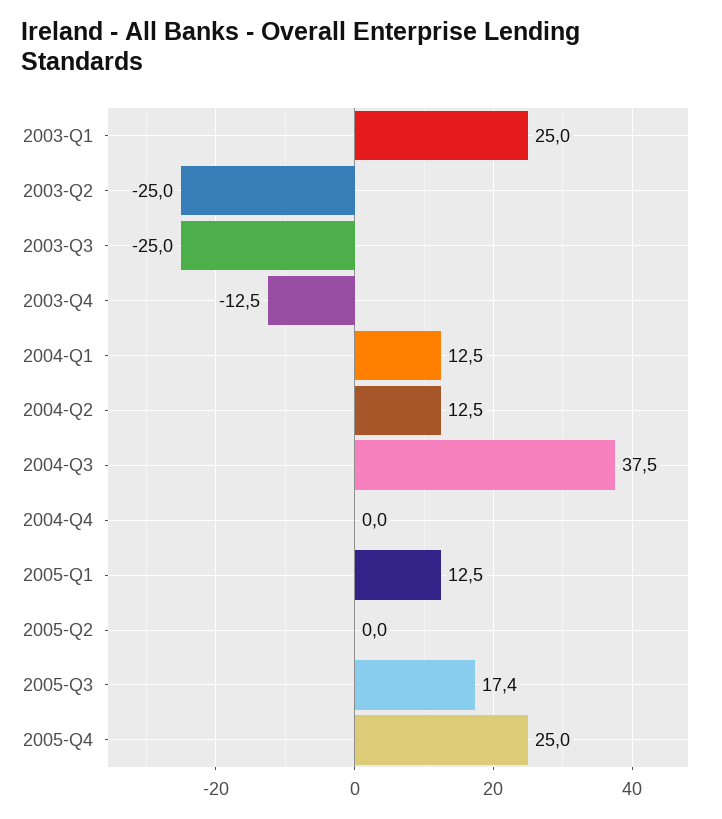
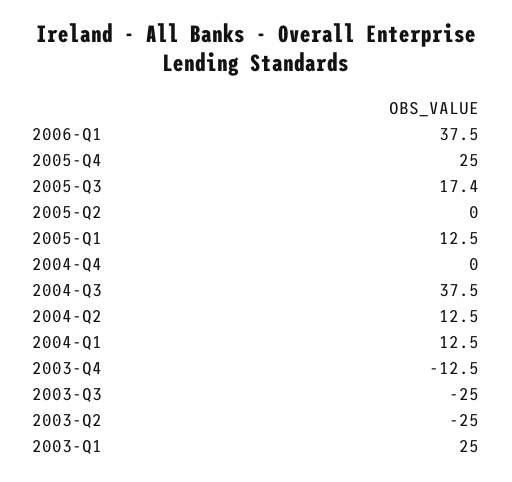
2006-Q1: none -> 37.5

